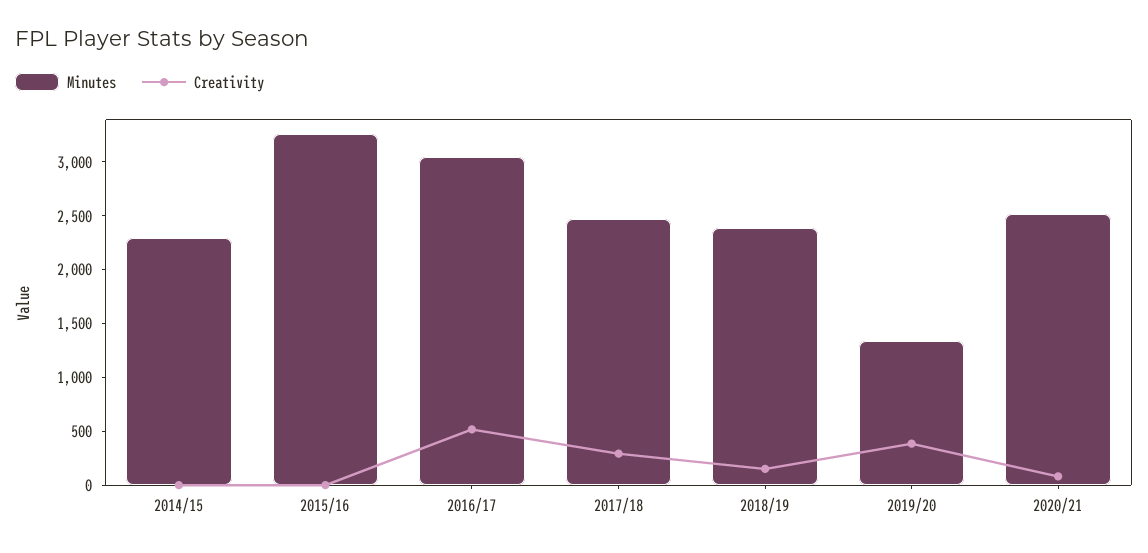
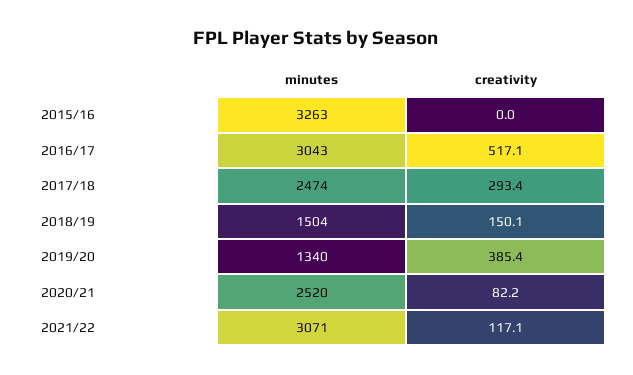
Minutes, 2014/15: 2300 -> none
Creativity, 2014/15: 0 -> none
Minutes, 2018/19: 2400 -> 1504
Minutes, 2021/22: none -> 3071
Creativity, 2021/22: none -> 117.1

